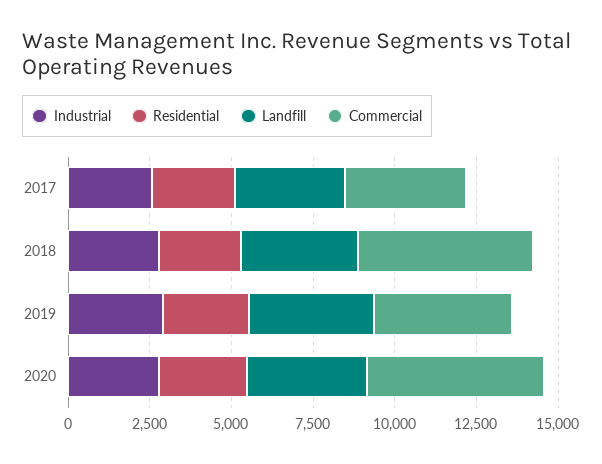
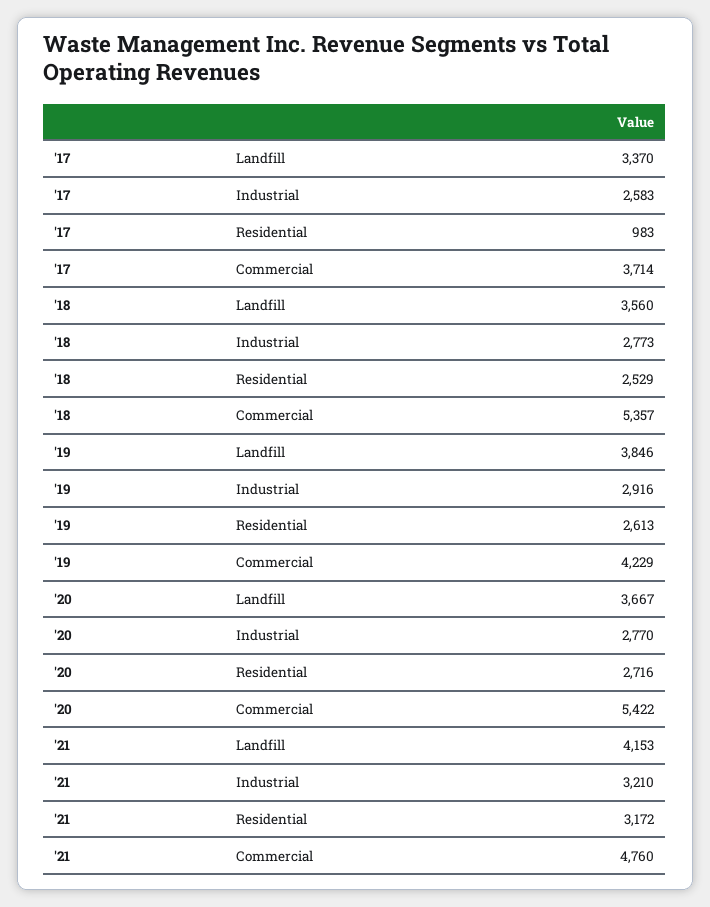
Residential, 2017: 2500 -> 983
Landfill, '21: none -> 4153
Industrial, '21: none -> 3210
Residential, '21: none -> 3172
Commercial, '21: none -> 4760

